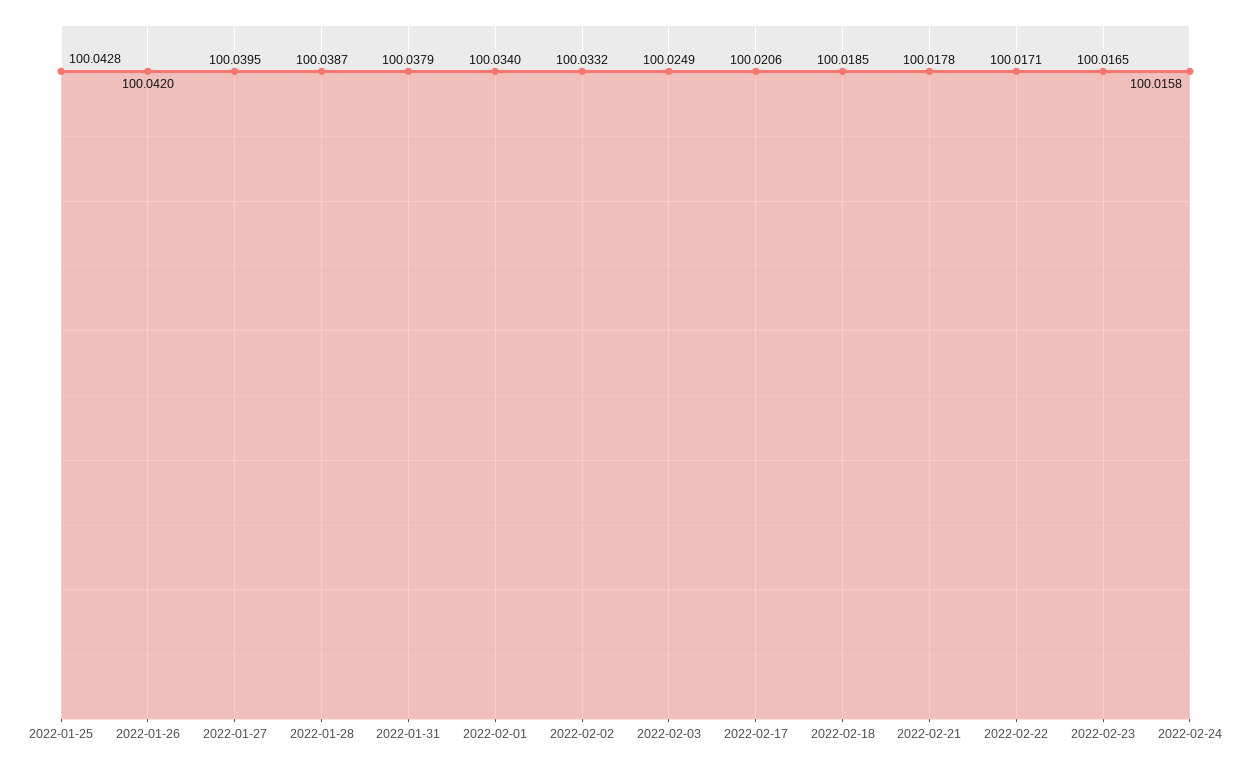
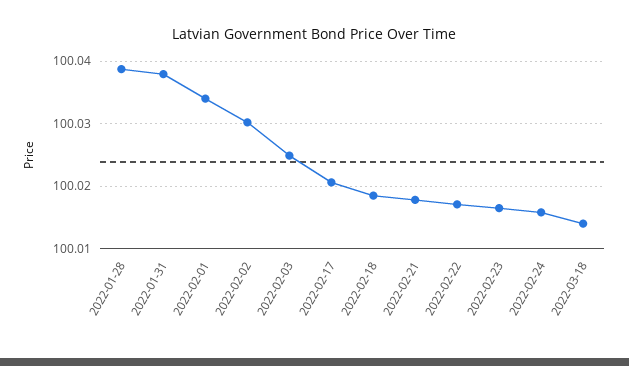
2022-01-25: 100.0428 -> none
2022-01-26: 100.042 -> none
2022-01-27: 100.0395 -> none
2022-02-02: 100.0332 -> 100.03
2022-03-18: none -> 100.014

